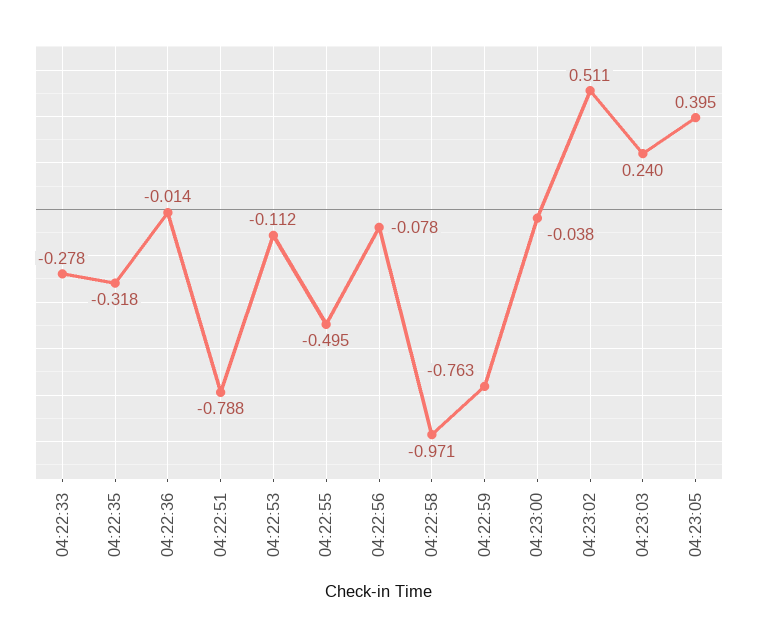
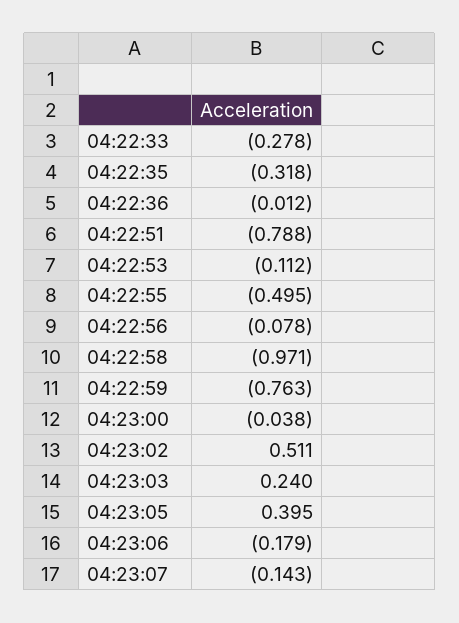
04:22:36: -0.014 -> -0.012
04:23:06: none -> -0.179
04:23:07: none -> -0.143

